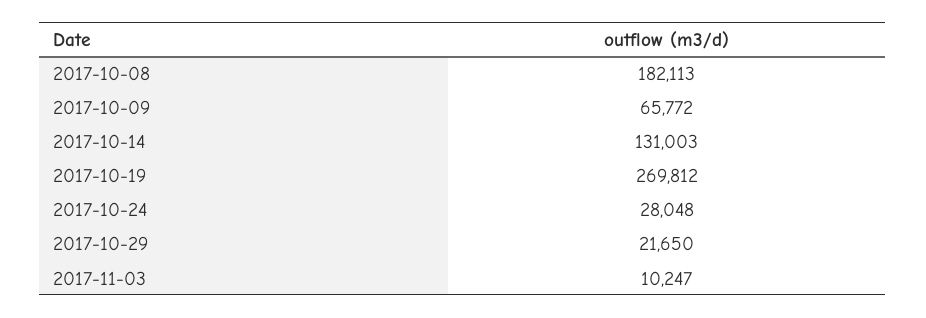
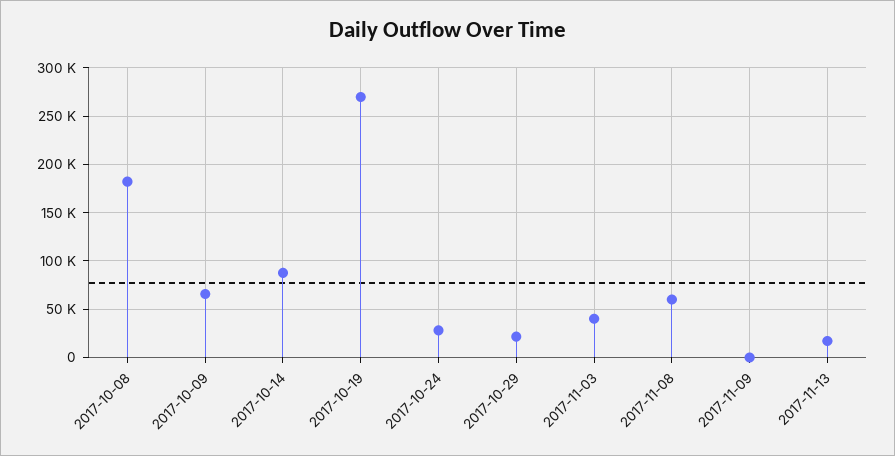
2017-10-14: 131003 -> 90000
2017-11-03: 10247 -> 40000
2017-11-08: none -> 60000
2017-11-09: none -> 0
2017-11-13: none -> 20000

